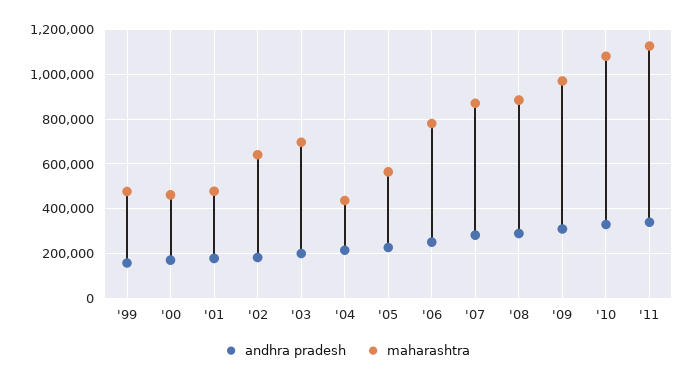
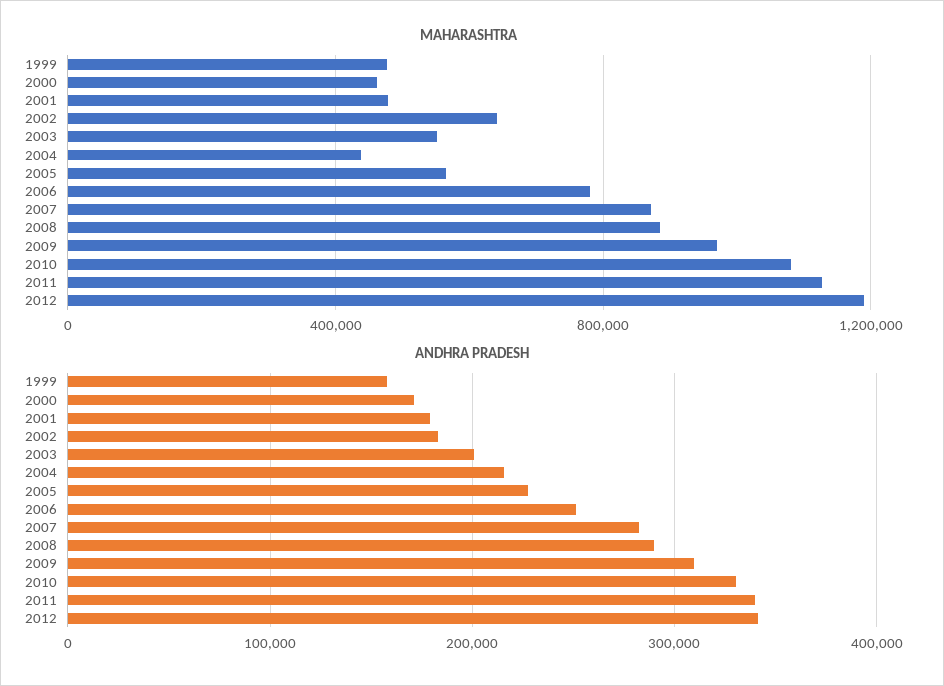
maharashtra, '03: 700000 -> 550000
maharashtra, 2012: none -> 1200000
andhra pradesh, 2012: none -> 340000

